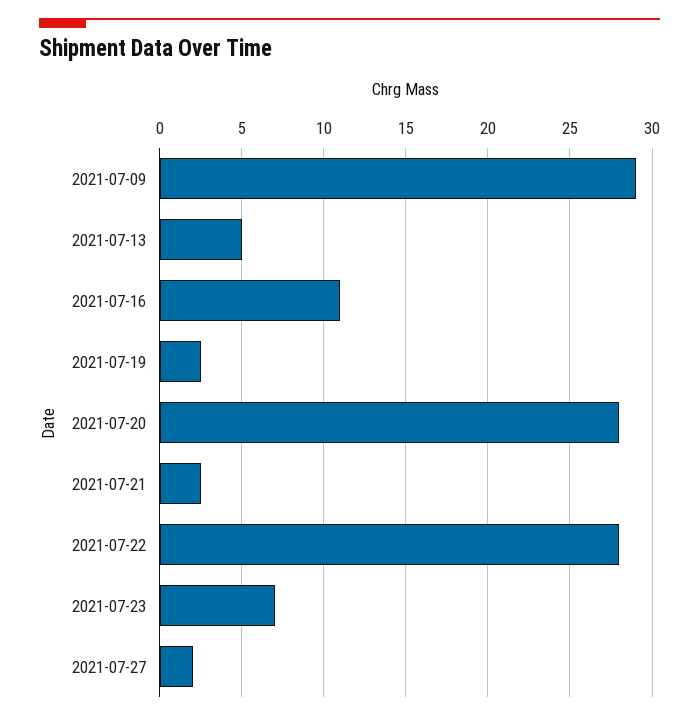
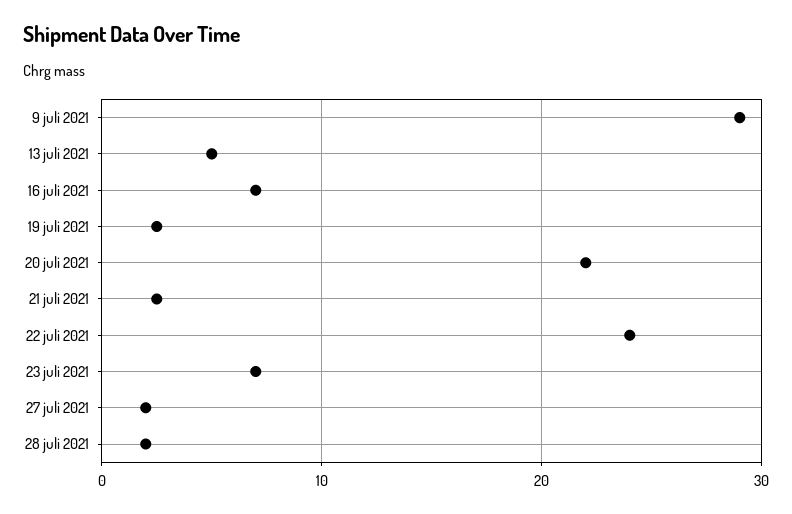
2021-07-16: 11 -> 7
2021-07-20: 28 -> 22
2021-07-22: 28 -> 24
28 juli 2021: none -> 2

